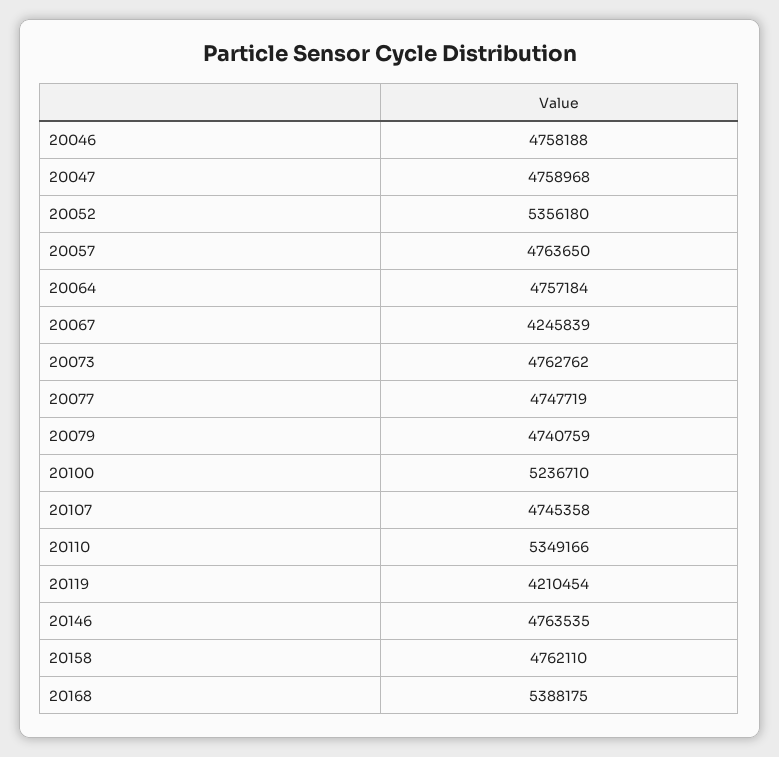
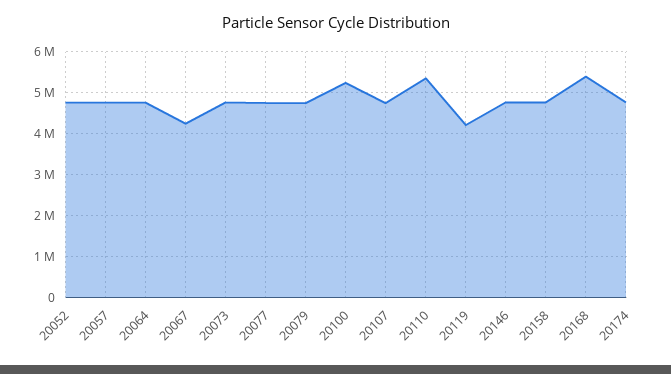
20046: 4758188 -> none
20047: 4758968 -> none
20052: 5356180 -> 4800000
20174: none -> 4800000

